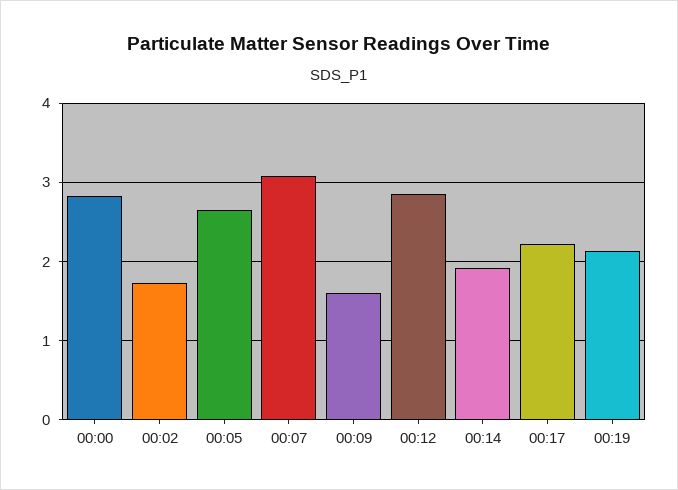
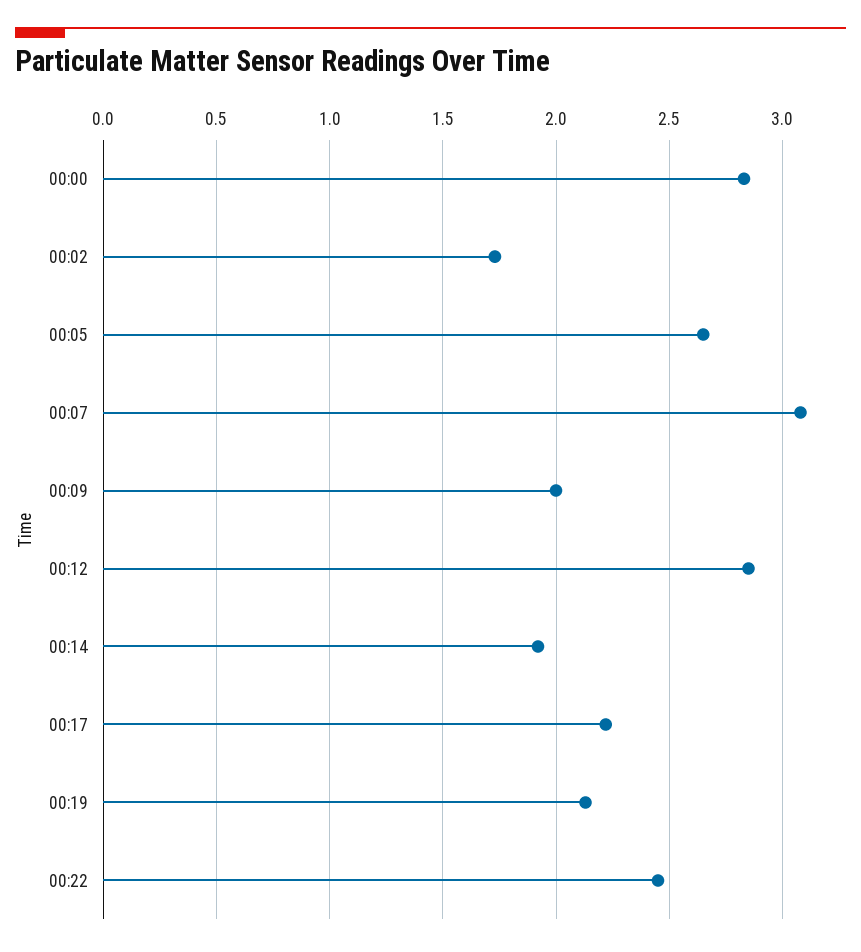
00:09: 1.6 -> 2
00:22: none -> 2.45

